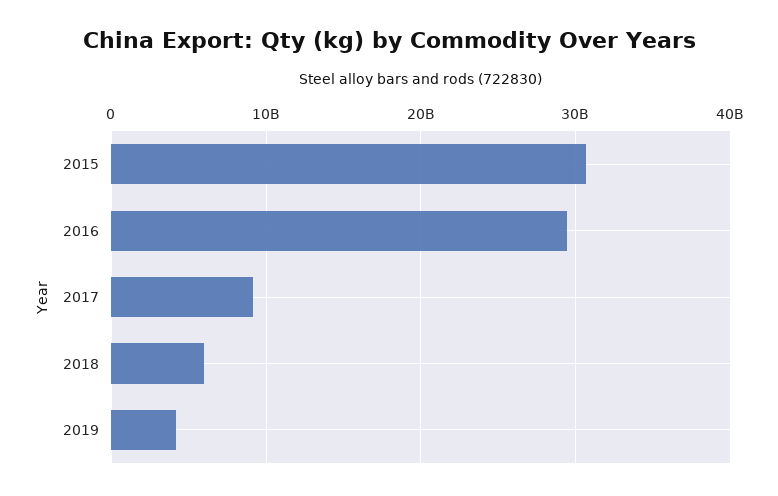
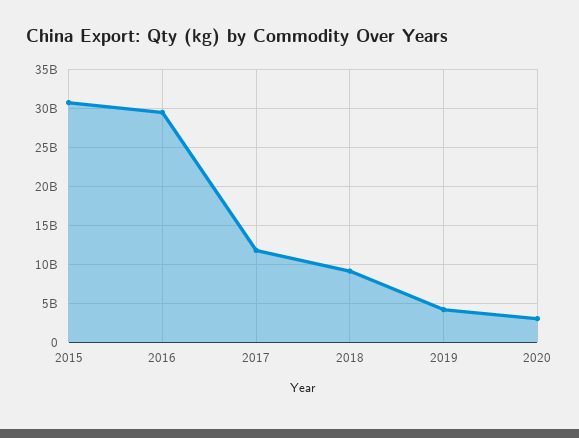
2017: 9000000000 -> 12000000000
2018: 6000000000 -> 9000000000
2020: none -> 3000000000

